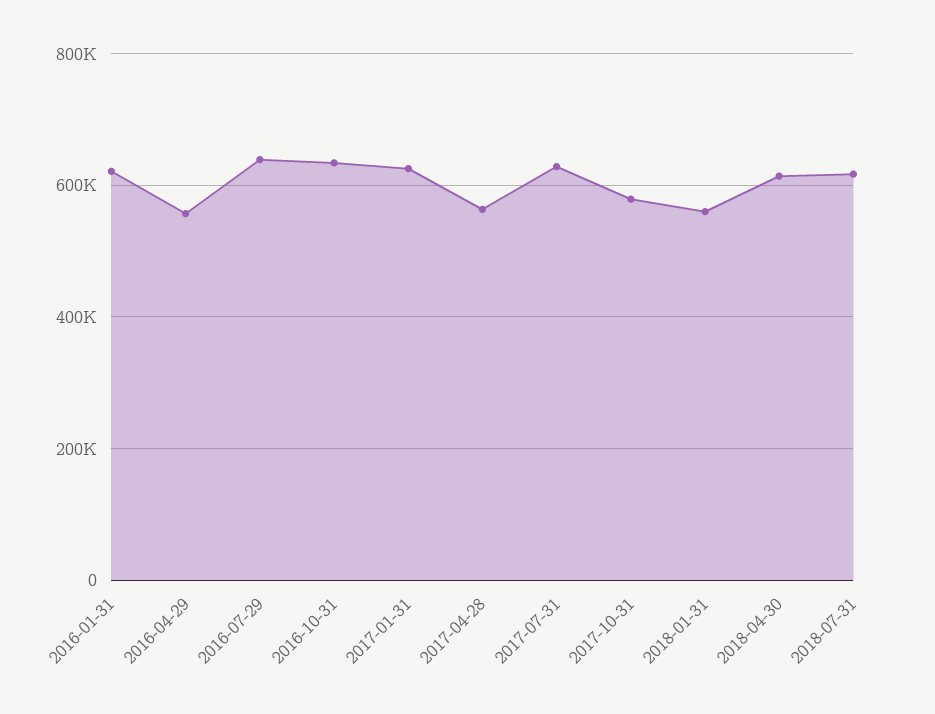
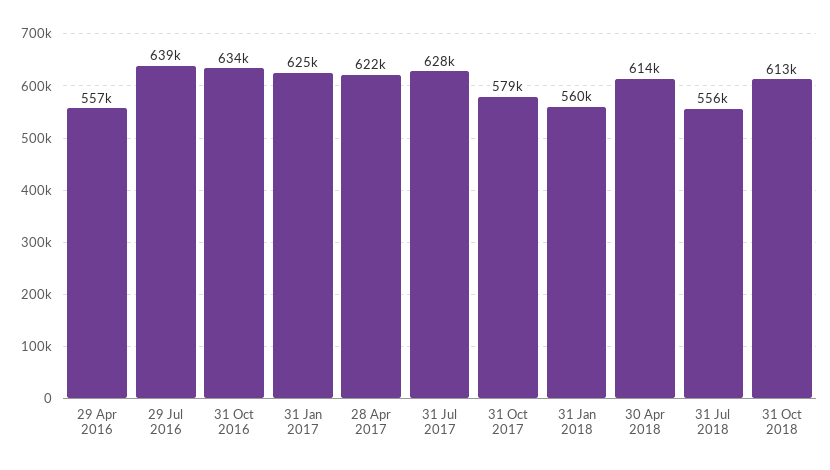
2016-01-31: 620000 -> none
2017-04-28: 560000 -> 622000
2018-07-31: 620000 -> 556000
31 Oct 2018: none -> 613000

